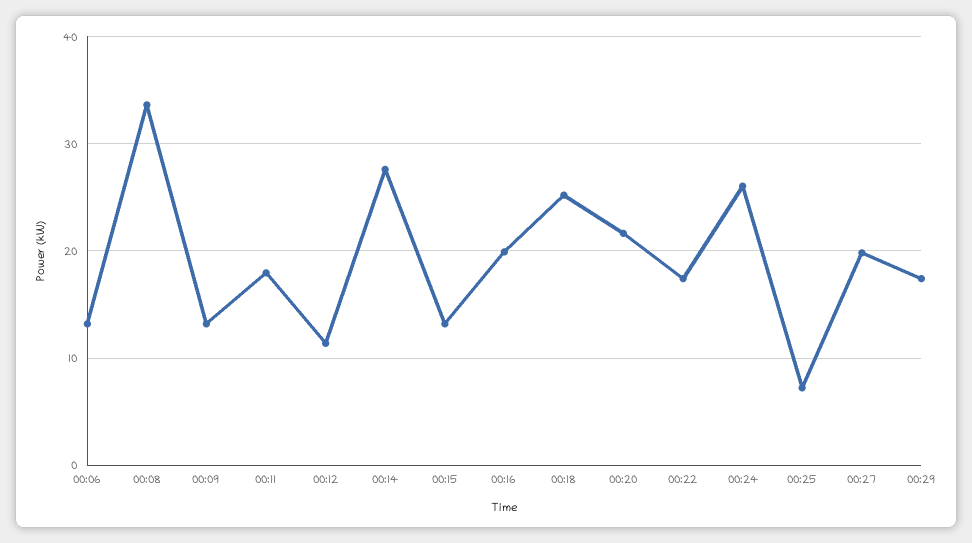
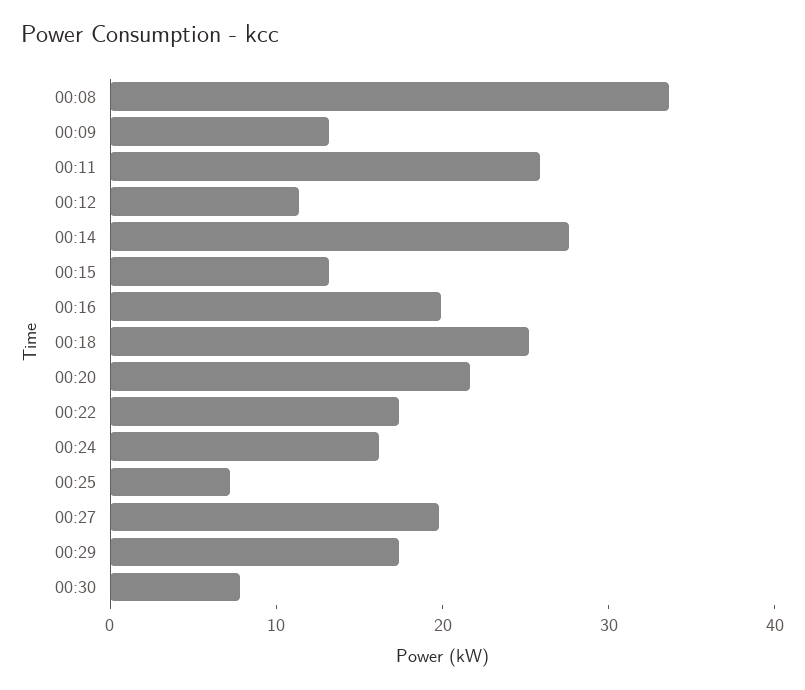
00:06: 13 -> none
00:11: 18 -> 26
00:24: 26 -> 16
00:30: none -> 8

